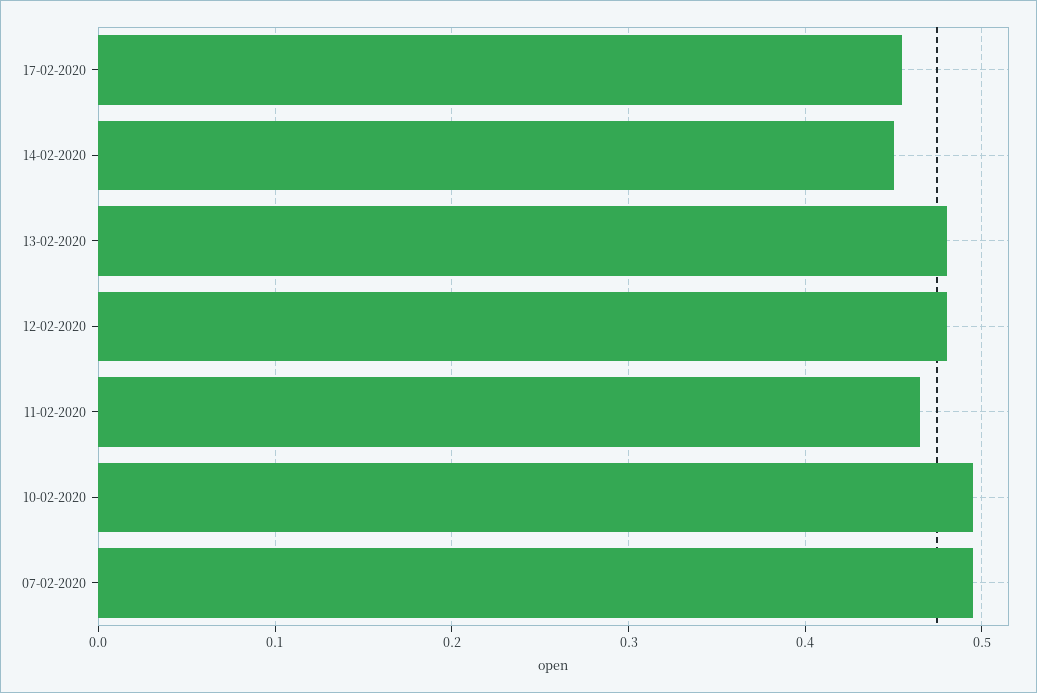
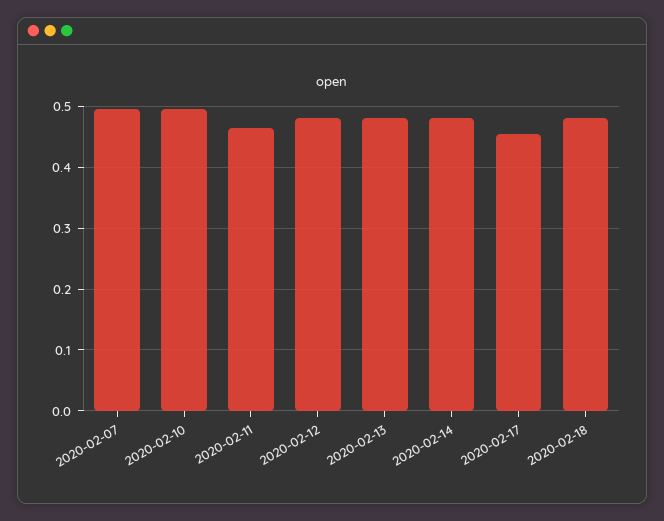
14-02-2020: 0.45 -> 0.48
2020-02-18: none -> 0.48

